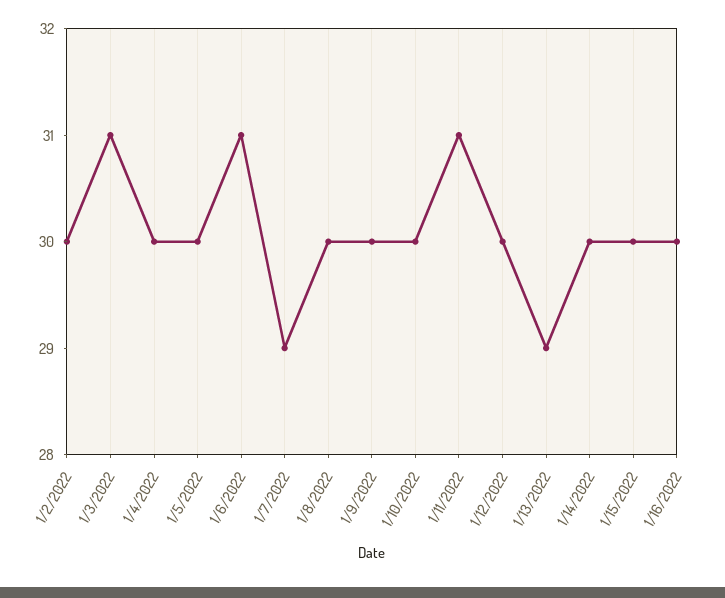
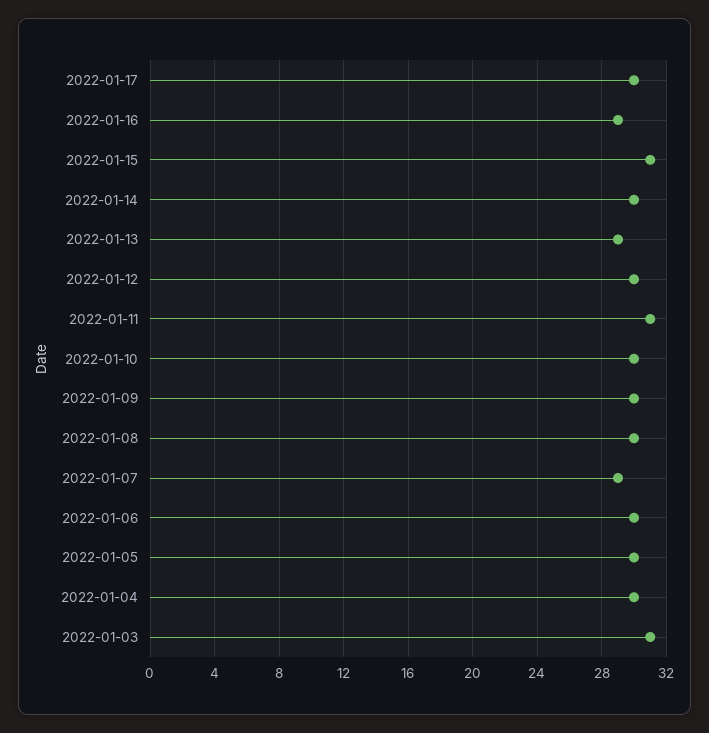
1/2/2022: 30 -> none
1/6/2022: 31 -> 30
1/15/2022: 30 -> 31
1/16/2022: 30 -> 29
2022-01-17: none -> 30

